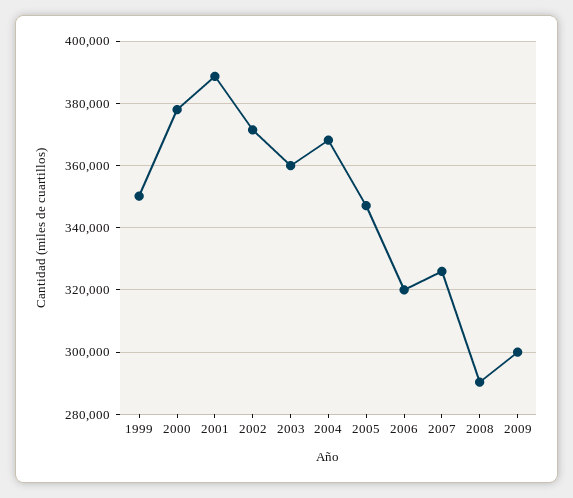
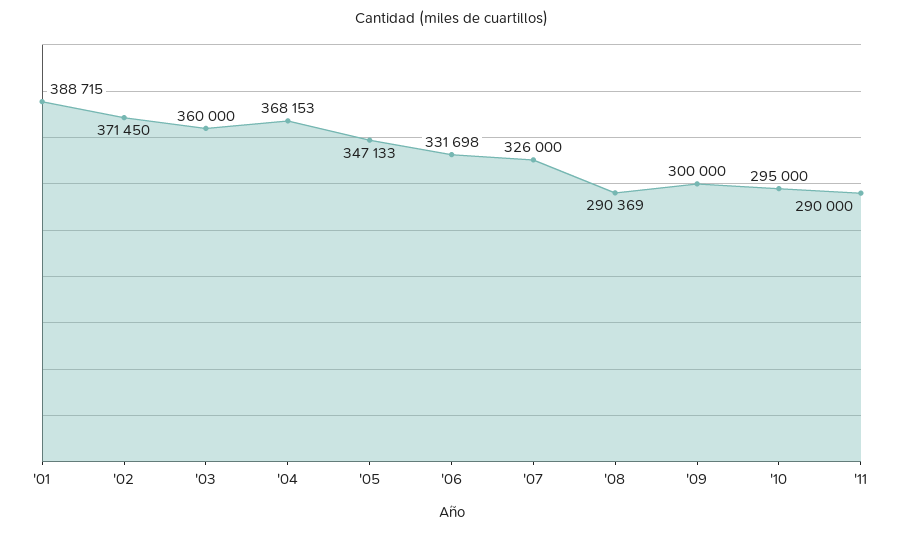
1999: 350000 -> none
2000: 378000 -> none
2006: 320000 -> 331698
'10: none -> 295000
'11: none -> 290000

